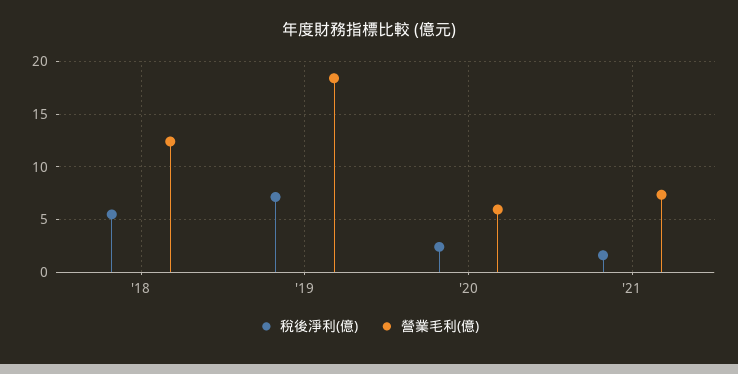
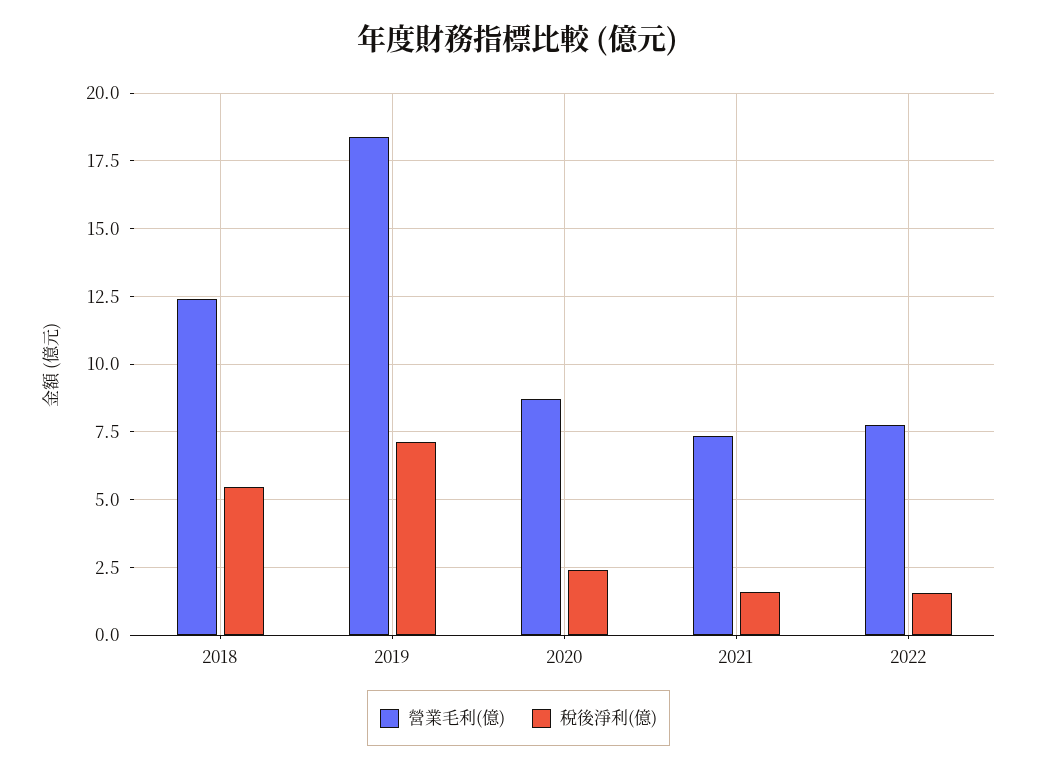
營業毛利(億), '20: 6 -> 8.75
營業毛利(億), 2022: none -> 7.75
稅後淨利(億), 2022: none -> 1.5

